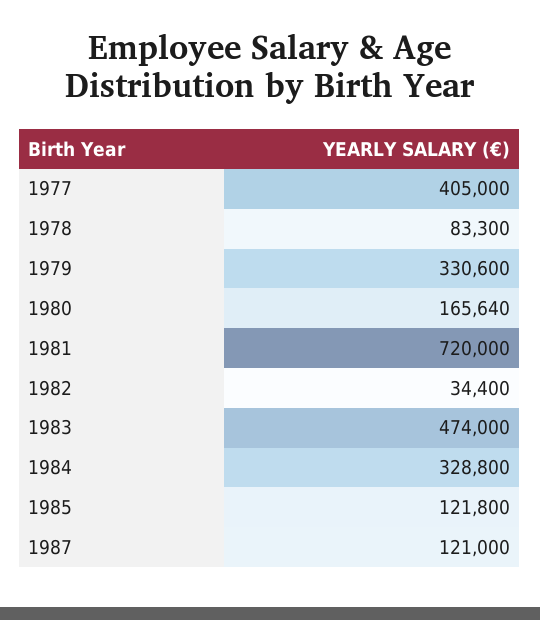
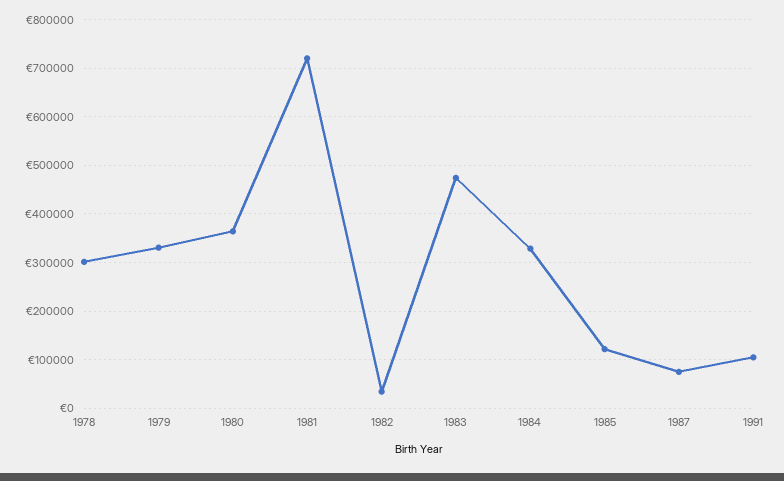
1977: 405000 -> none
1978: 83300 -> 300000
1980: 165640 -> 360000
1987: 121000 -> 80000
1991: none -> 100000

